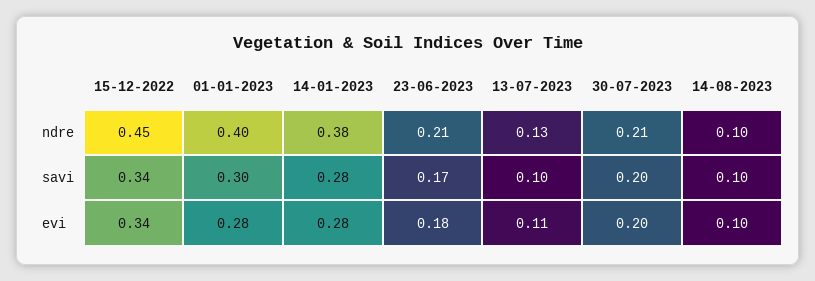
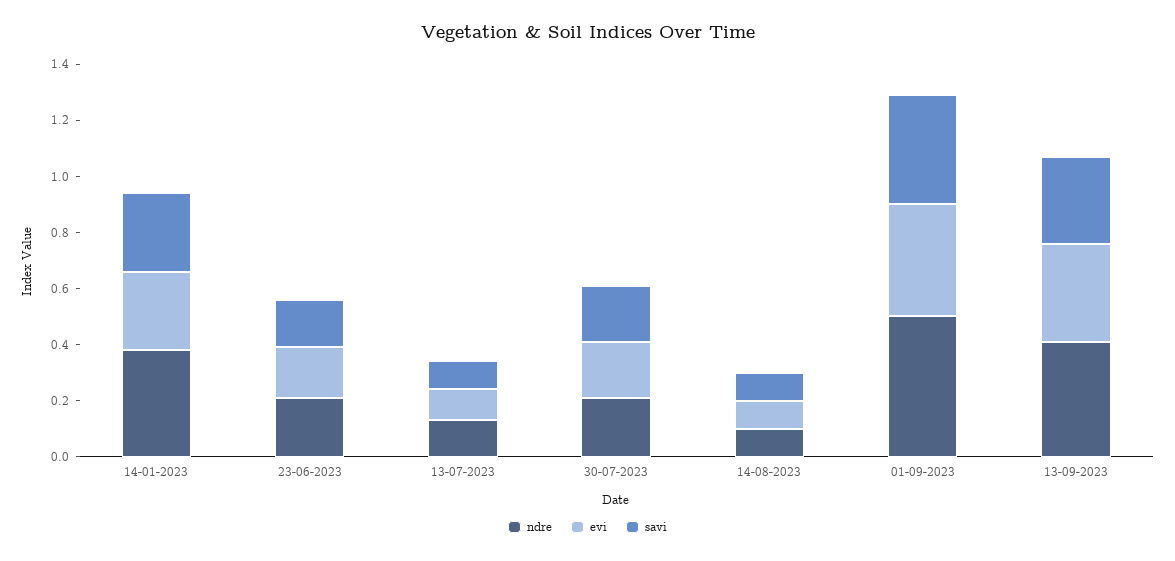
ndre, 15-12-2022: 0.45 -> none
ndre, 01-01-2023: 0.4 -> none
savi, 15-12-2022: 0.34 -> none
savi, 01-01-2023: 0.3 -> none
evi, 15-12-2022: 0.34 -> none
evi, 01-01-2023: 0.28 -> none
ndre, 01-09-2023: none -> 0.5
evi, 01-09-2023: none -> 0.4
savi, 01-09-2023: none -> 0.4
ndre, 13-09-2023: none -> 0.4
evi, 13-09-2023: none -> 0.35
savi, 13-09-2023: none -> 0.3

